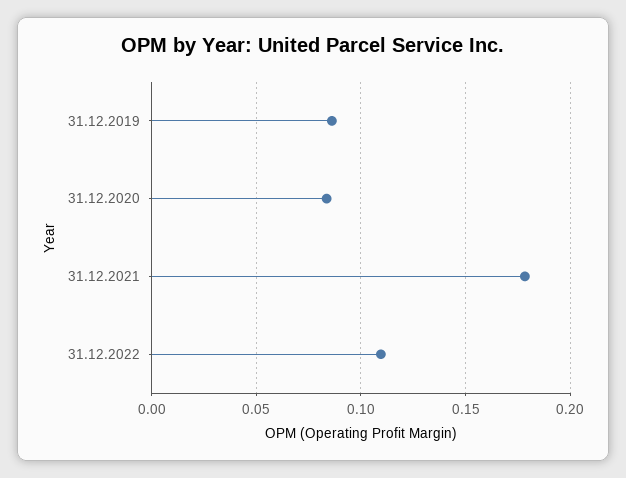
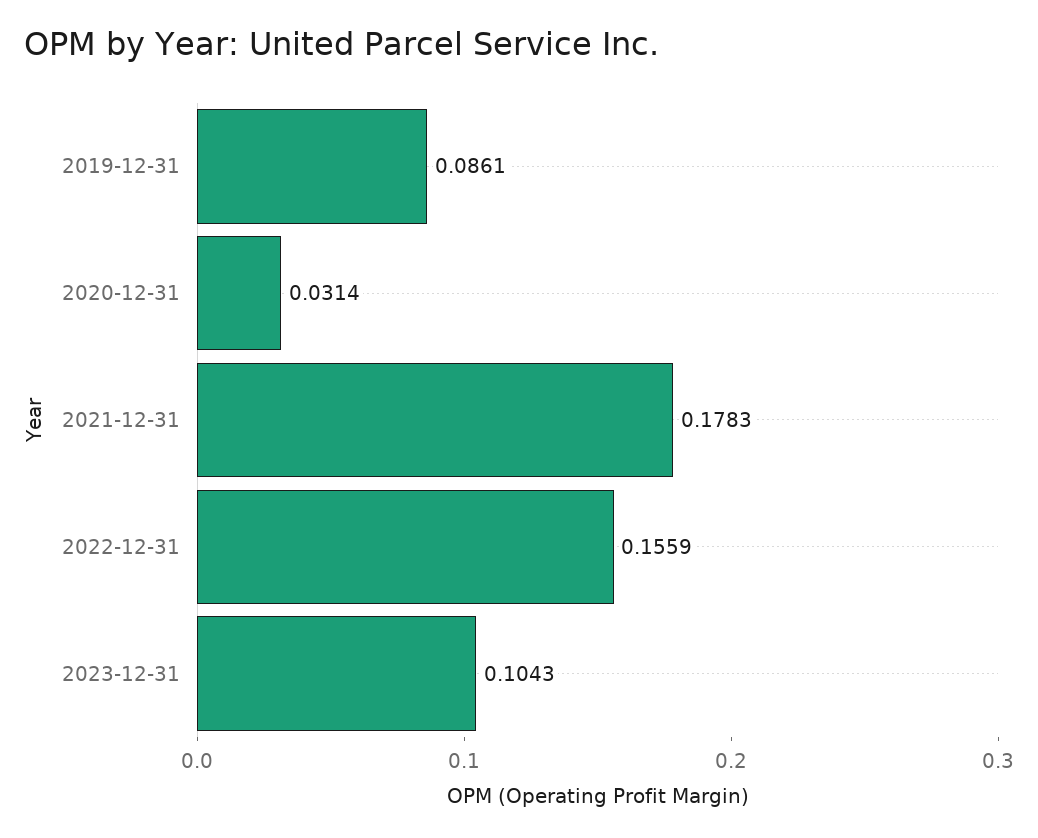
31.12.2020: 0.085 -> 0.0314
31.12.2022: 0.11 -> 0.1559
2023-12-31: none -> 0.1043

